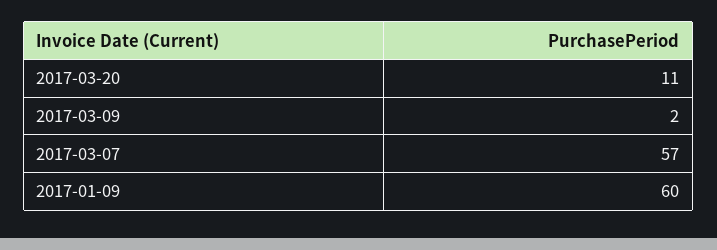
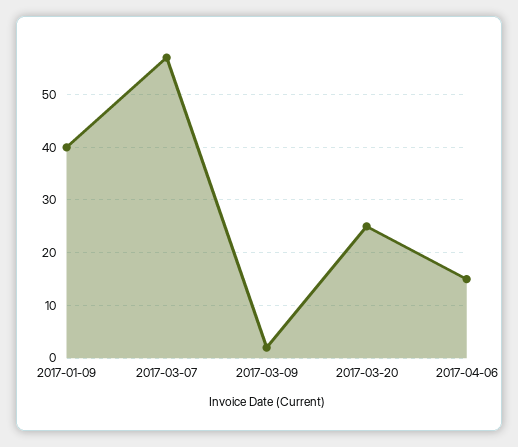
2017-03-20: 11 -> 25
2017-01-09: 60 -> 40
2017-04-06: none -> 15

